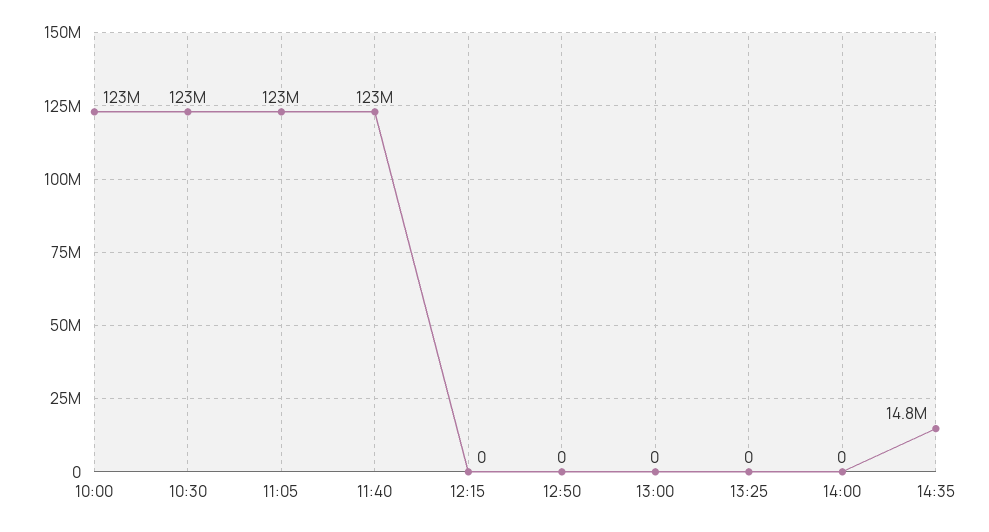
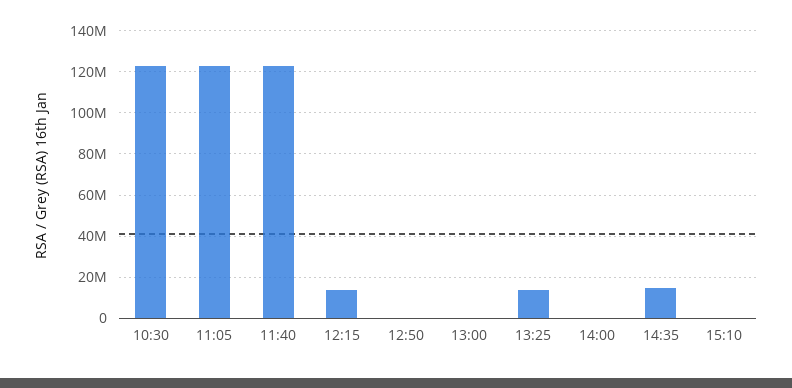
10:00: 123000000 -> none
12:15: 0 -> 15000000
13:25: 0 -> 15000000
15:10: none -> 0

